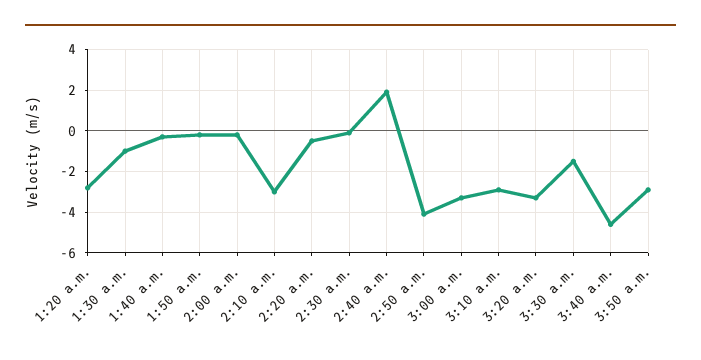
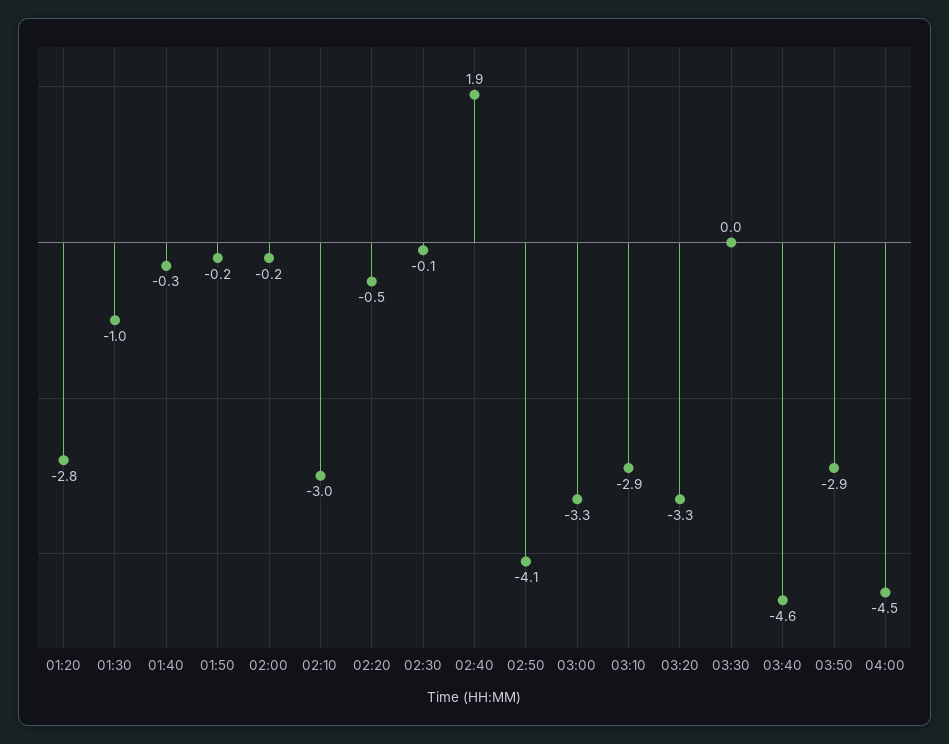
3:30 a.m.: -1.5 -> 0
04:00: none -> -4.5

